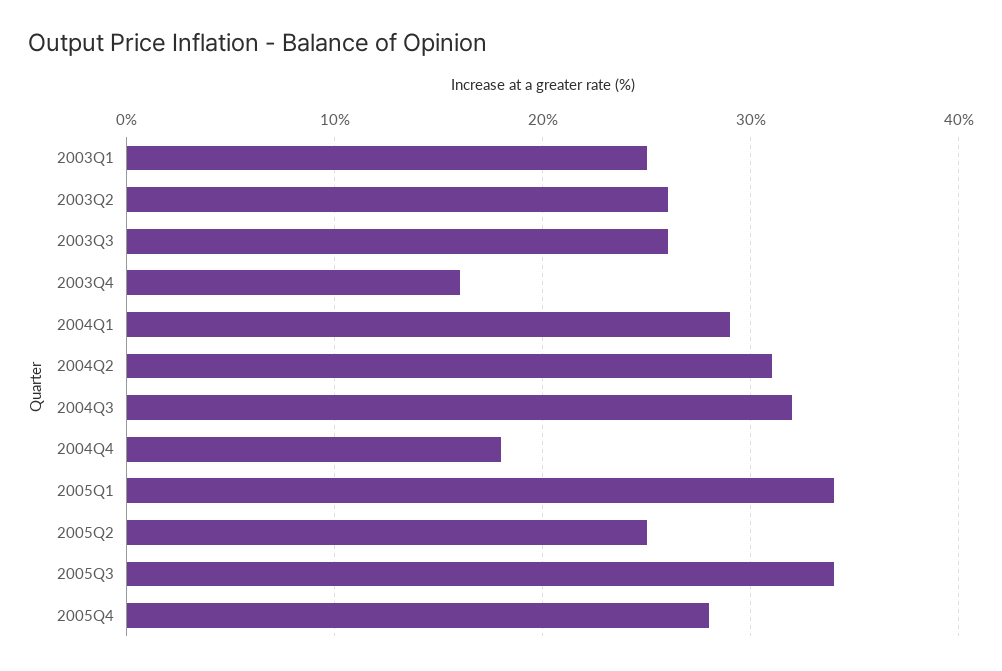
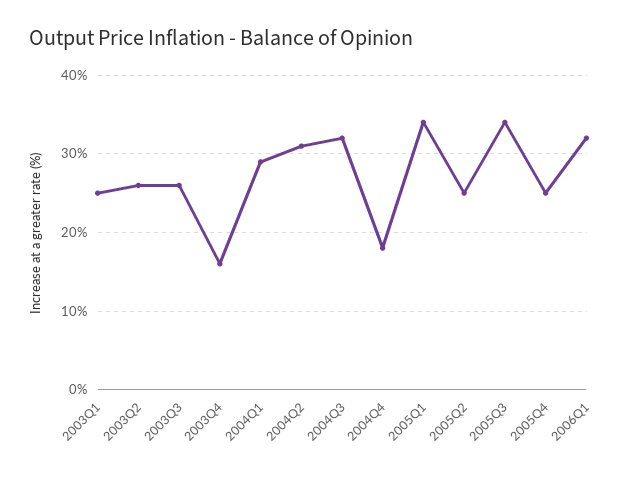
2005Q4: 28 -> 25
2006Q1: none -> 32

